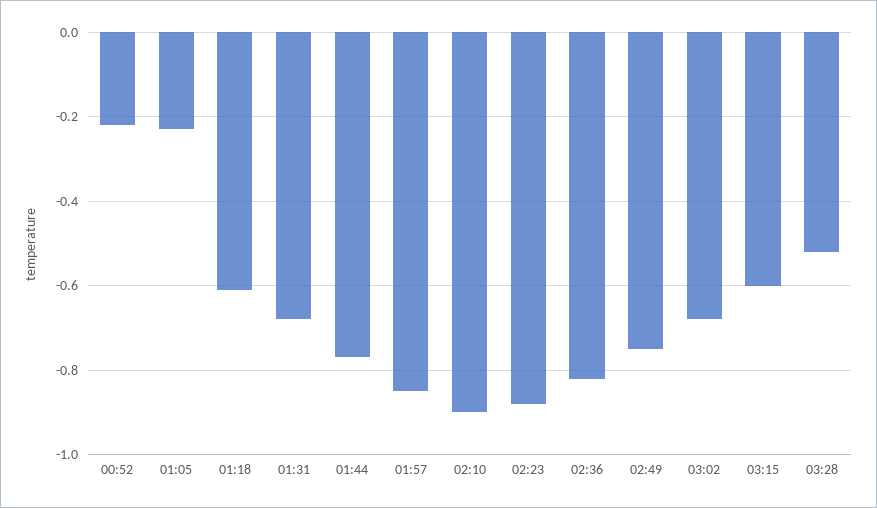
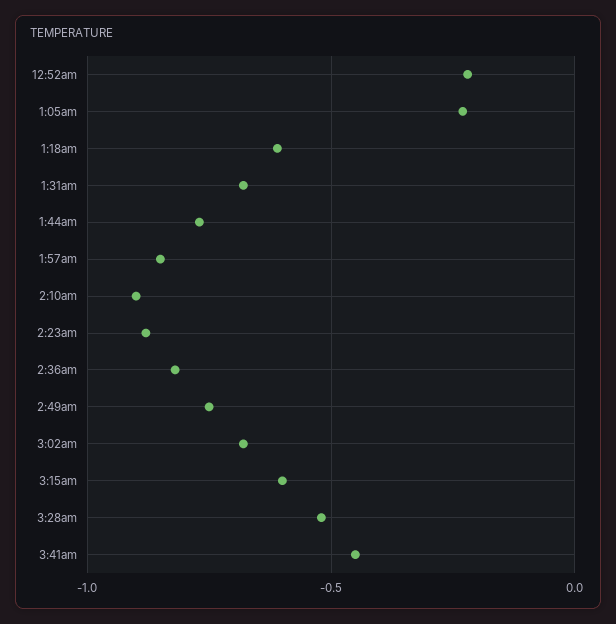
3:41am: none -> -0.45

